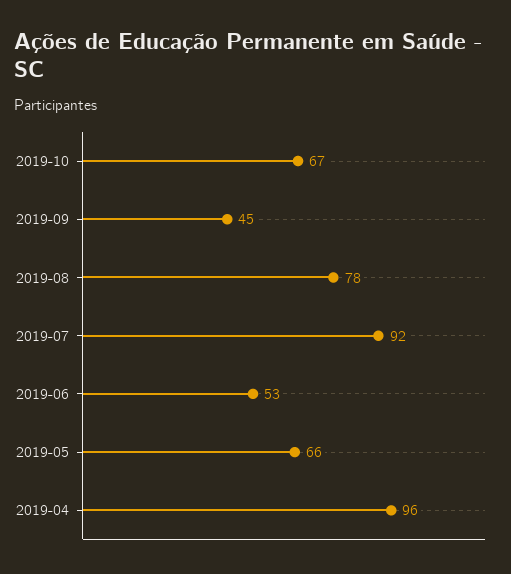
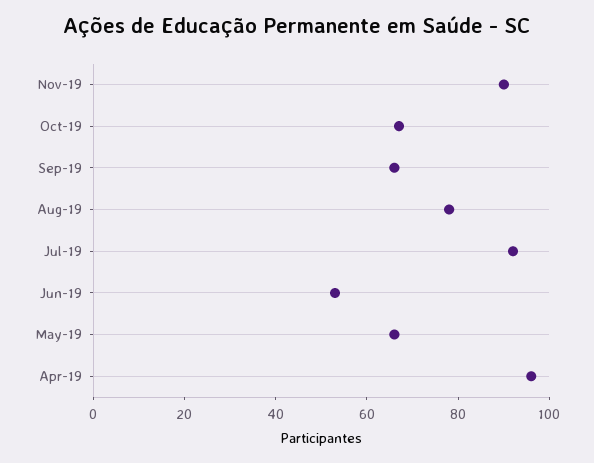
2019-09: 45 -> 65
Nov-19: none -> 90

